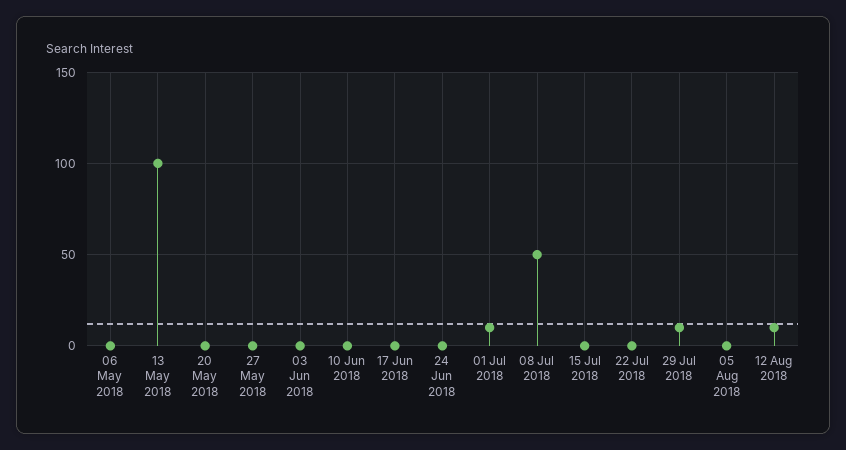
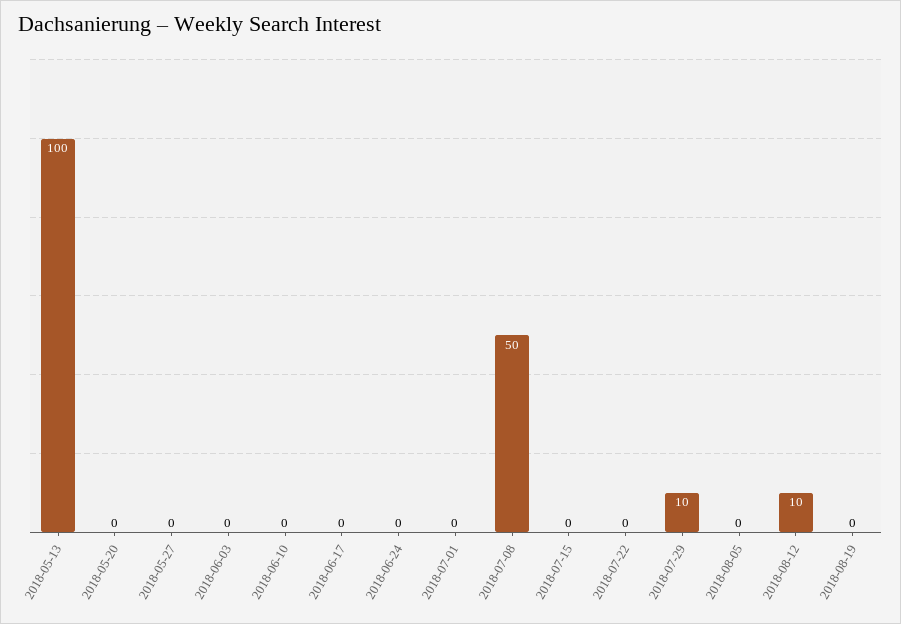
06 May 2018: 0 -> none
01 Jul 2018: 10 -> 0
2018-08-19: none -> 0

